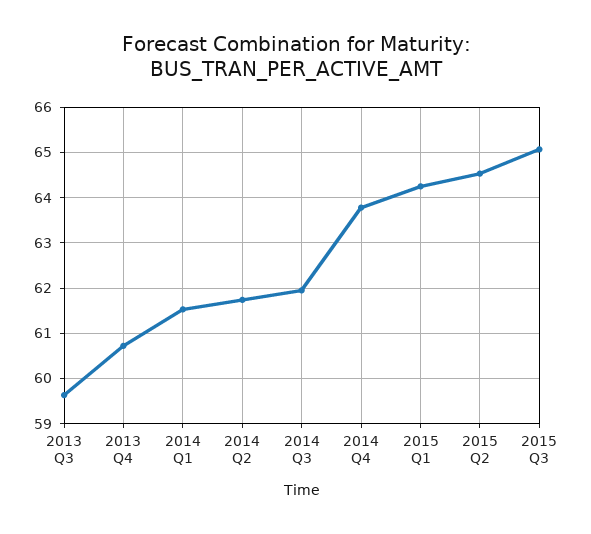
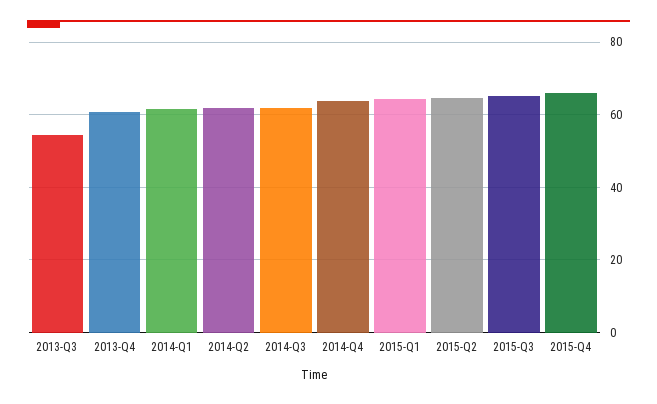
2013 Q3: 59.6 -> 54
2015-Q4: none -> 66

